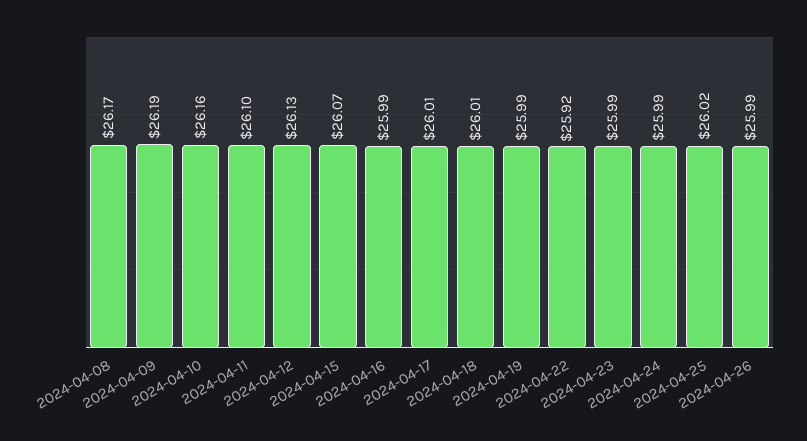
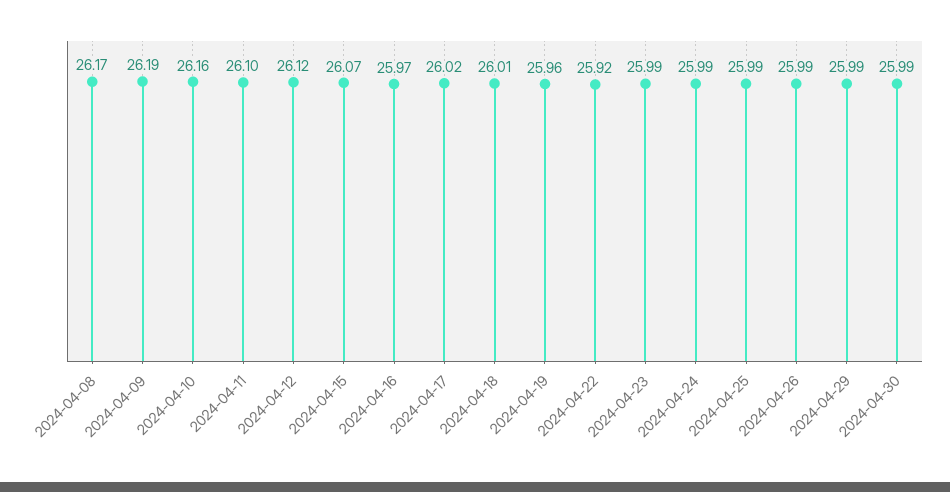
2024-04-12: 26.13 -> 26.12
2024-04-16: 25.99 -> 25.97
2024-04-17: 26.01 -> 26.02
2024-04-19: 25.99 -> 25.96
2024-04-25: 26.02 -> 25.99
2024-04-29: none -> 25.99
2024-04-30: none -> 25.99

